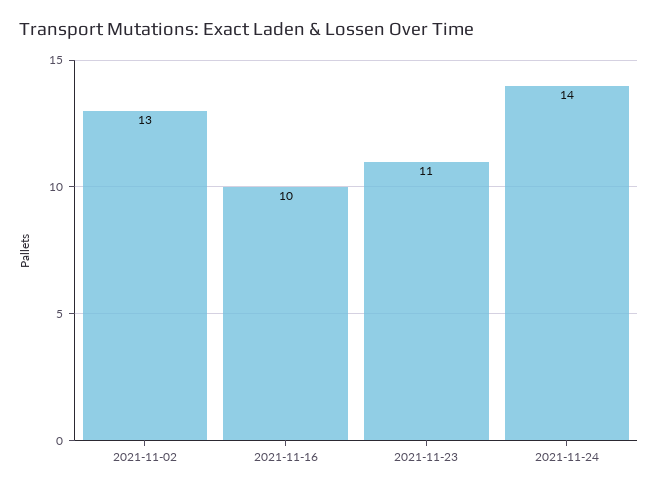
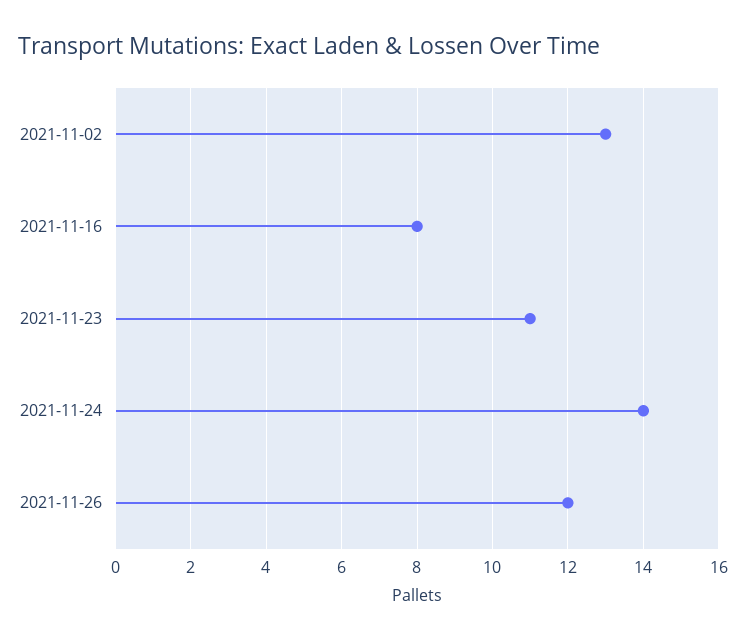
2021-11-16: 10 -> 8
2021-11-26: none -> 12

